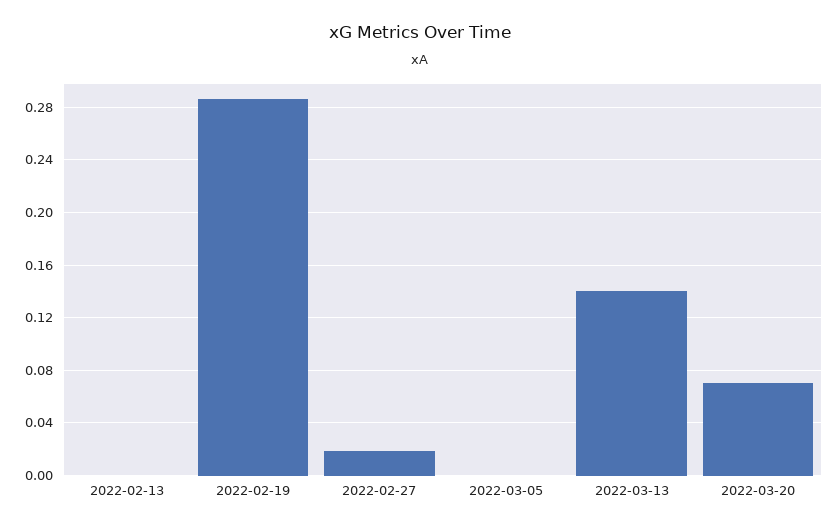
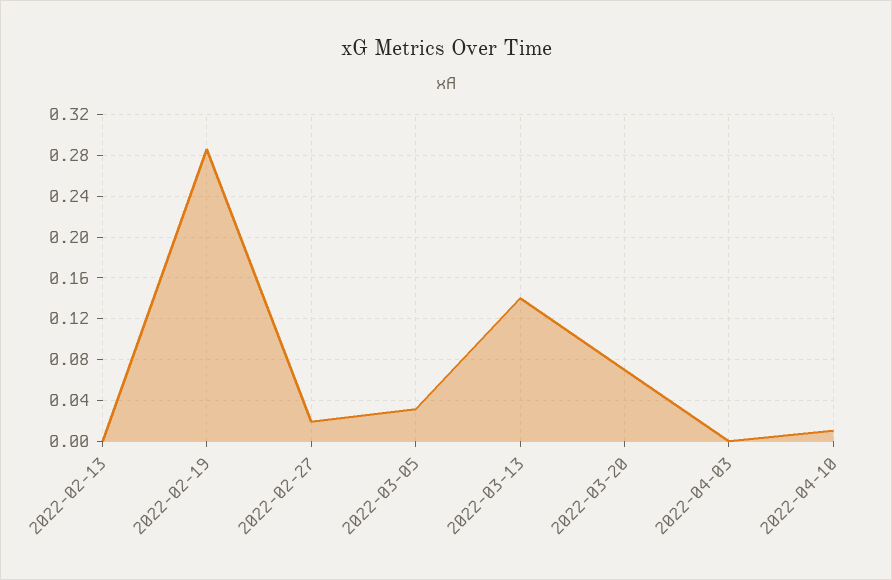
2022-03-05: 0 -> 0.03
2022-04-03: none -> 0
2022-04-10: none -> 0.01

